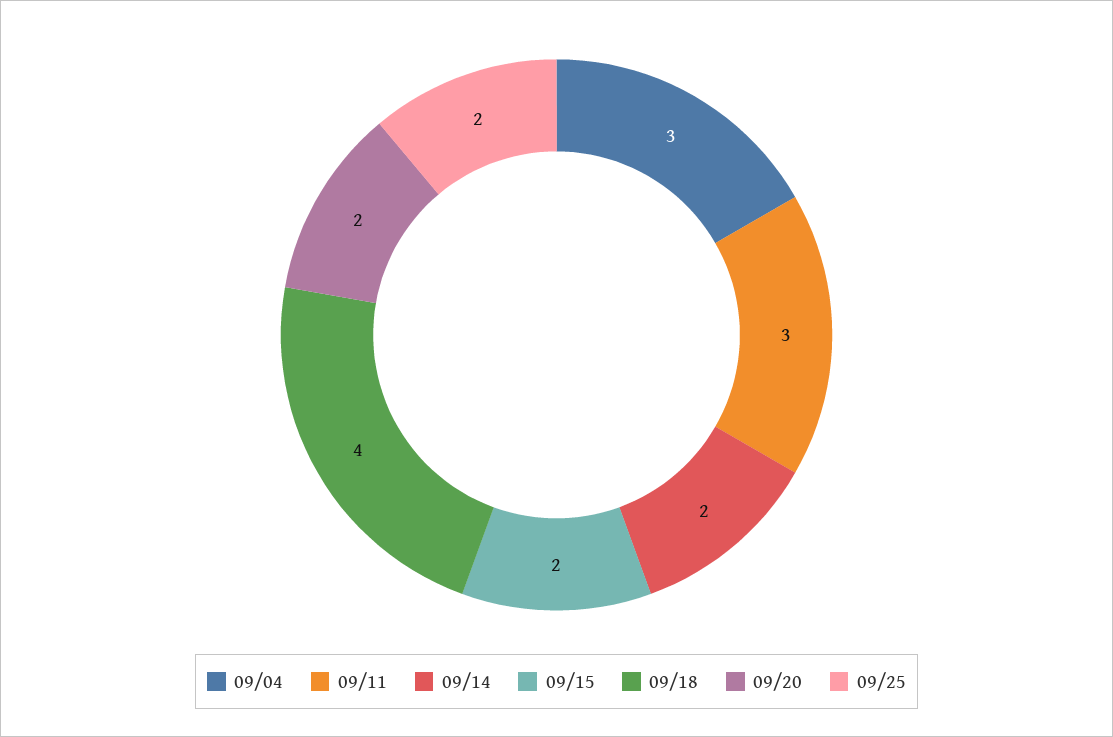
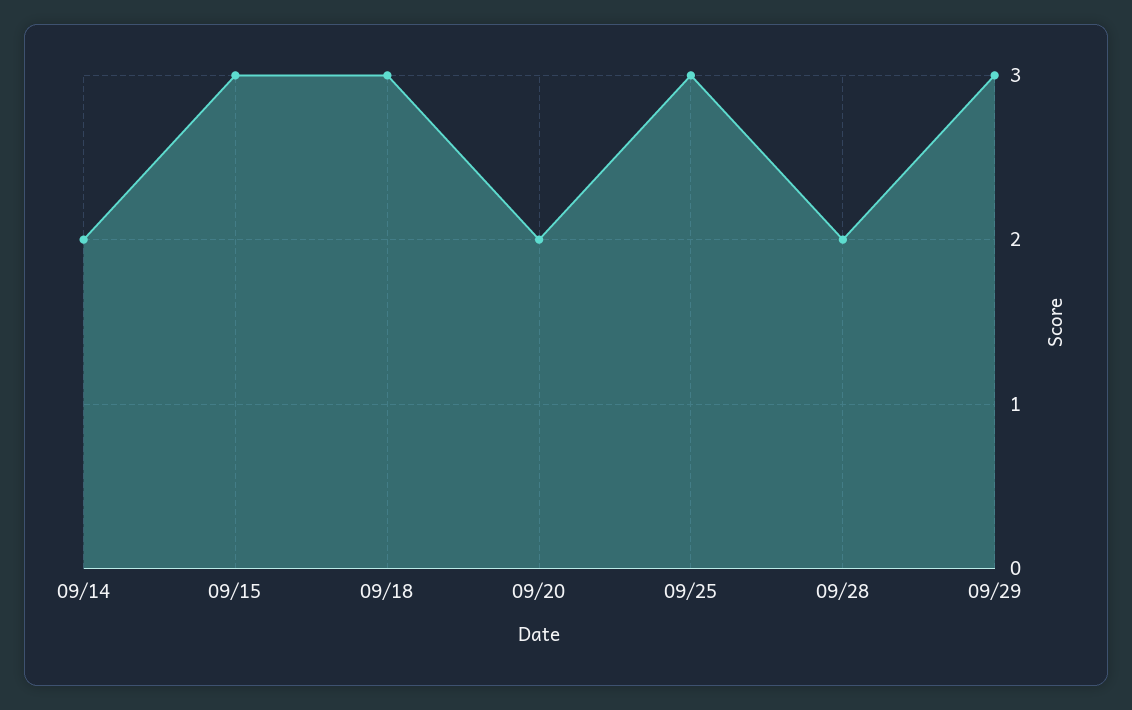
09/04: 3 -> none
09/11: 3 -> none
09/15: 2 -> 3
09/18: 4 -> 3
09/25: 2 -> 3
09/28: none -> 2
09/29: none -> 3

